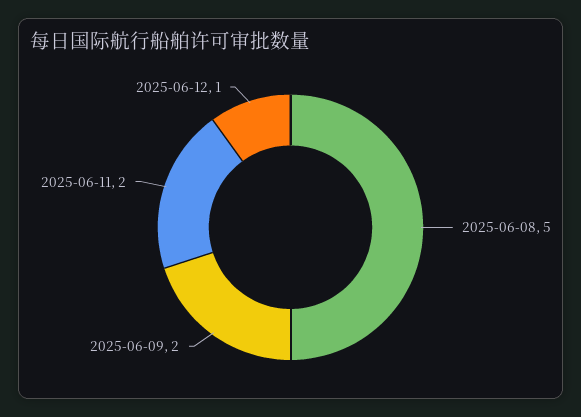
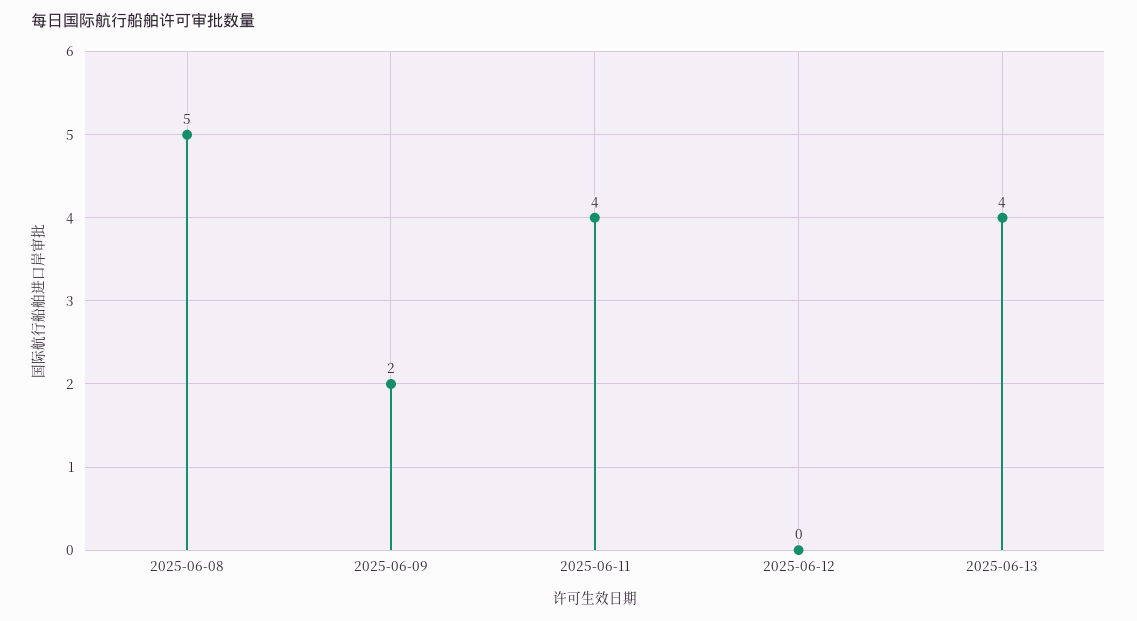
2025-06-11: 2 -> 4
2025-06-12: 1 -> 0
2025-06-13: none -> 4

